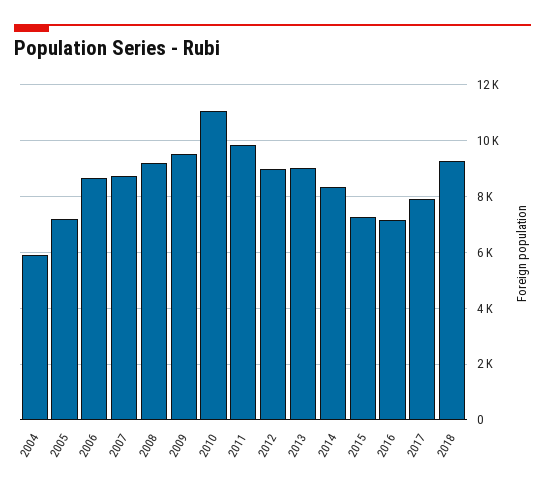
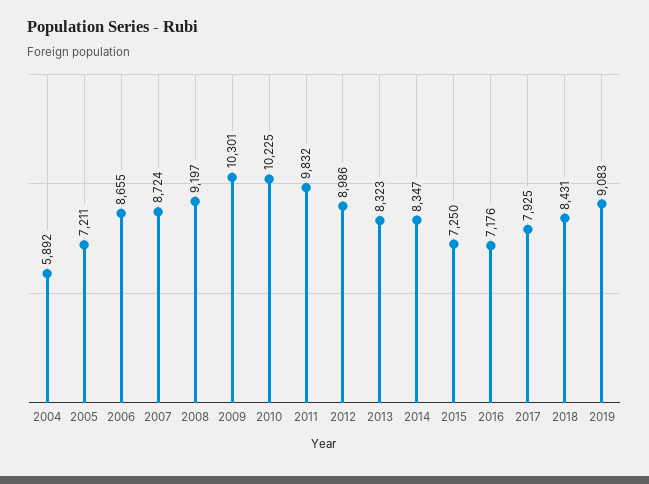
2009: 9500 -> 10301
2010: 11000 -> 10225
2013: 9000 -> 8323
2018: 9250 -> 8431
2019: none -> 9083

